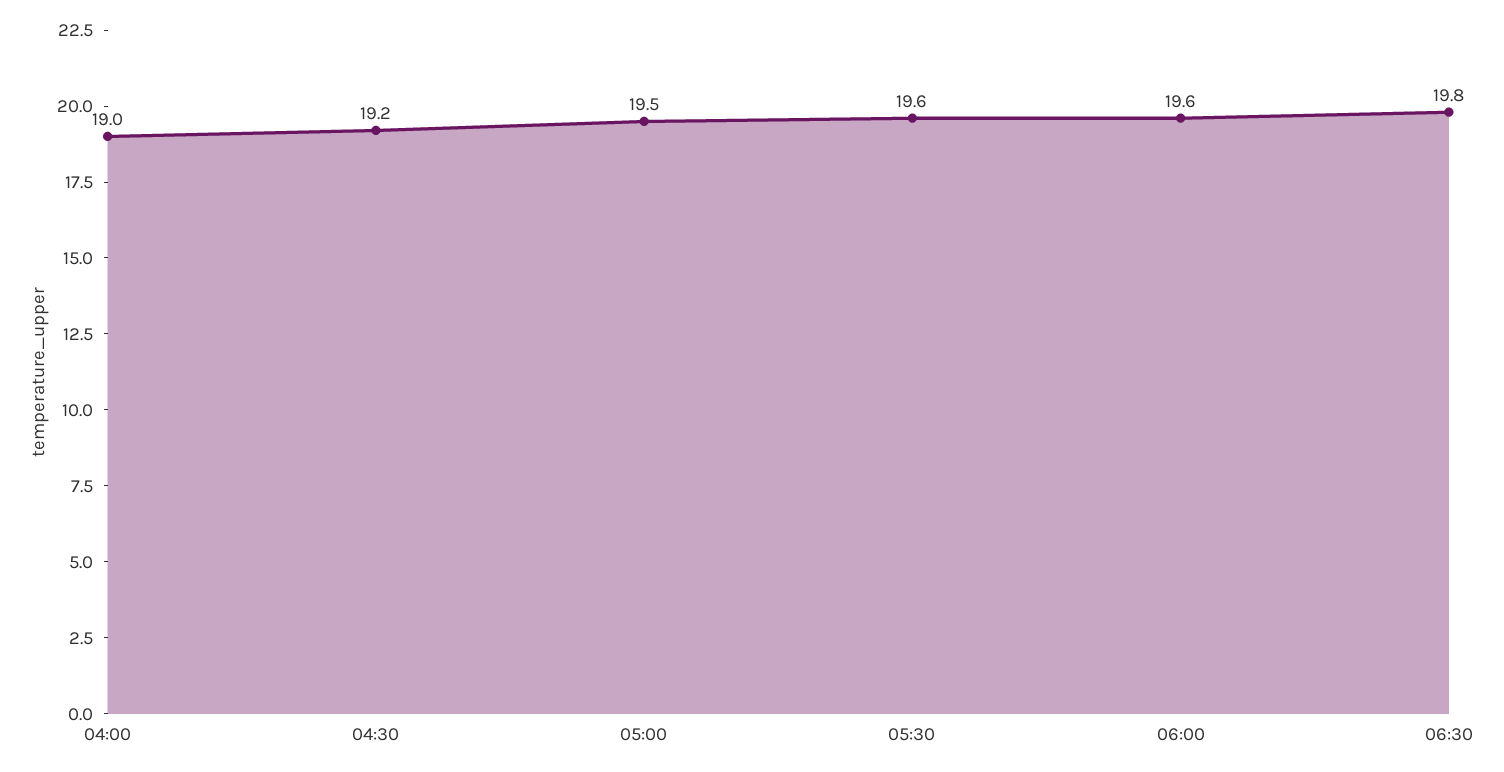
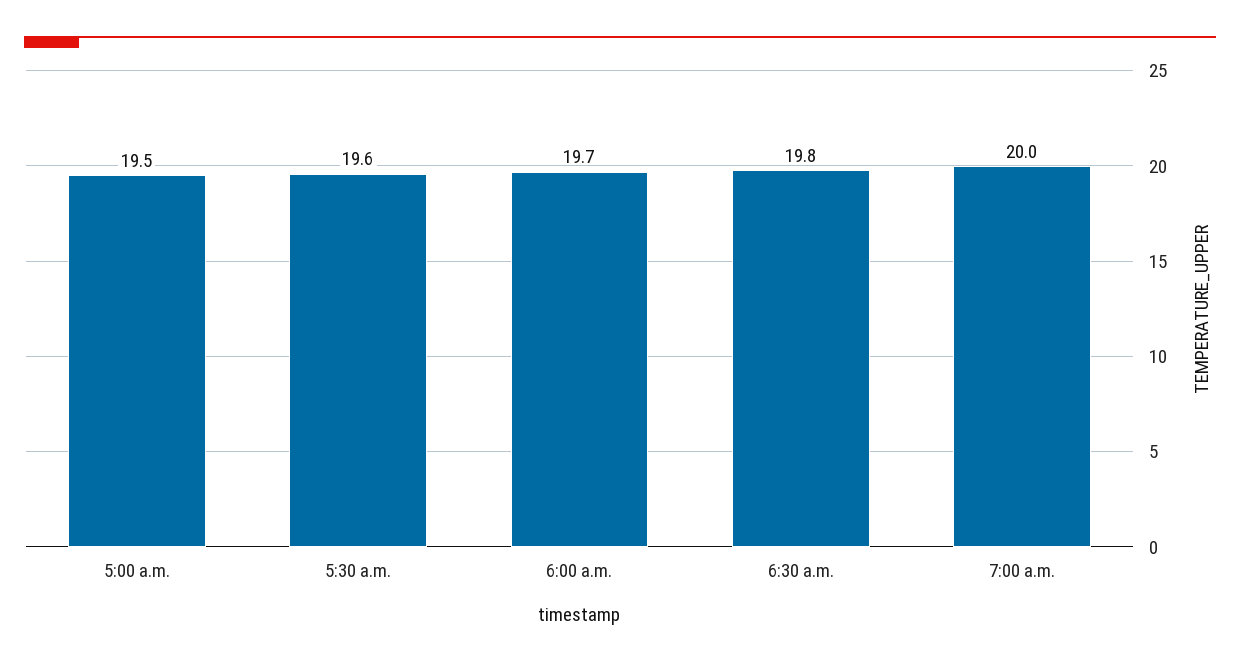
04:00: 19 -> none
04:30: 19.2 -> none
06:00: 19.6 -> 19.7
7:00 a.m.: none -> 20

